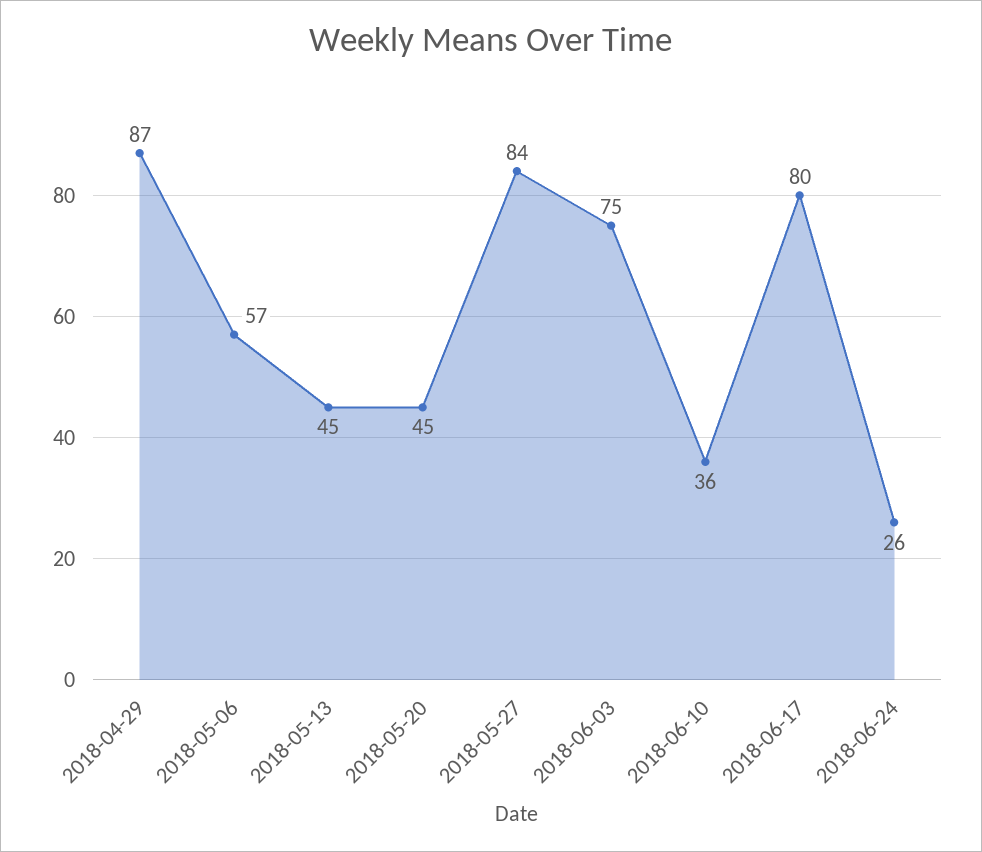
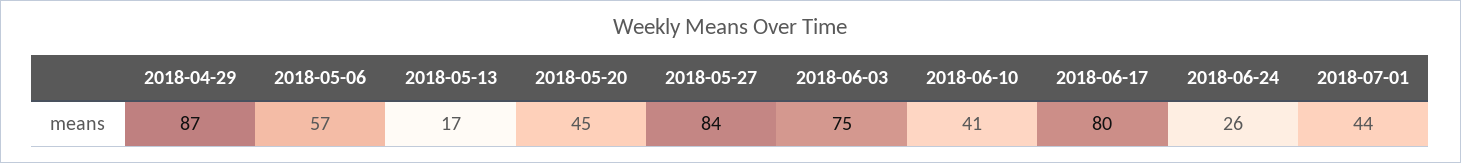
2018-05-13: 45 -> 17
2018-06-10: 36 -> 41
2018-07-01: none -> 44

